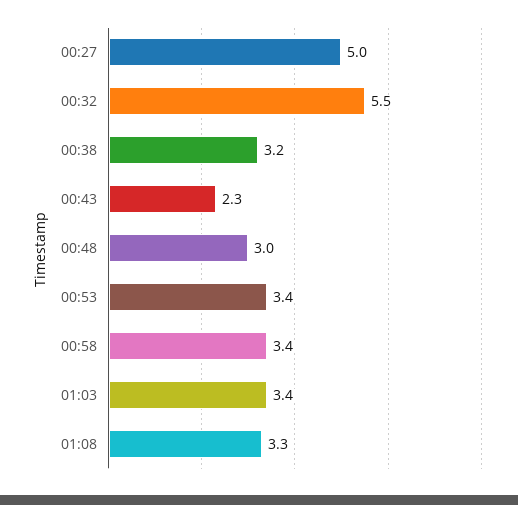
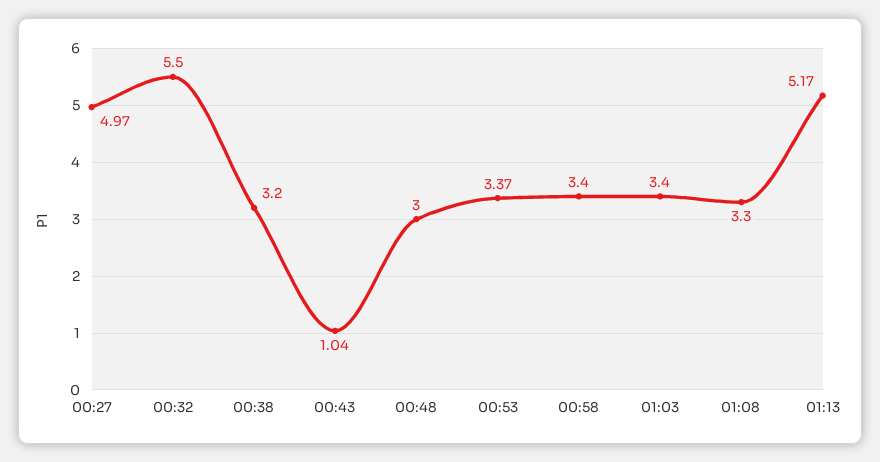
00:43: 2.3 -> 1.04
01:13: none -> 5.17

